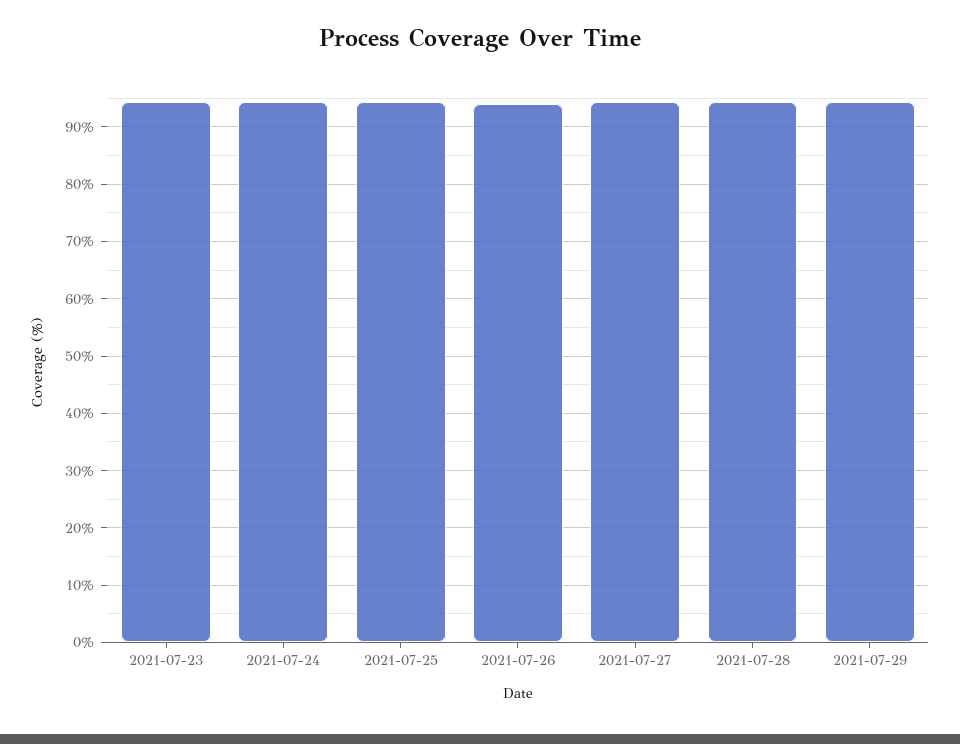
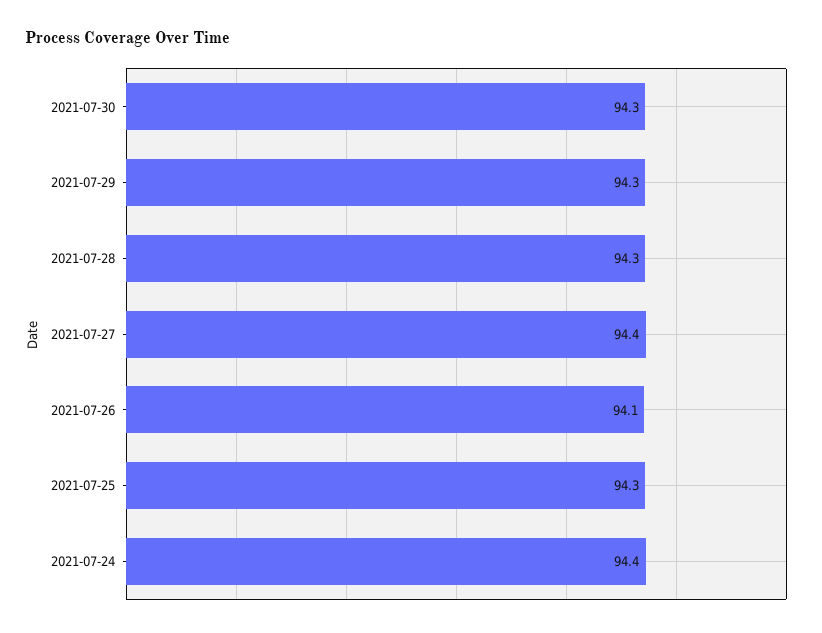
2021-07-23: 94 -> none
2021-07-30: none -> 94.3

